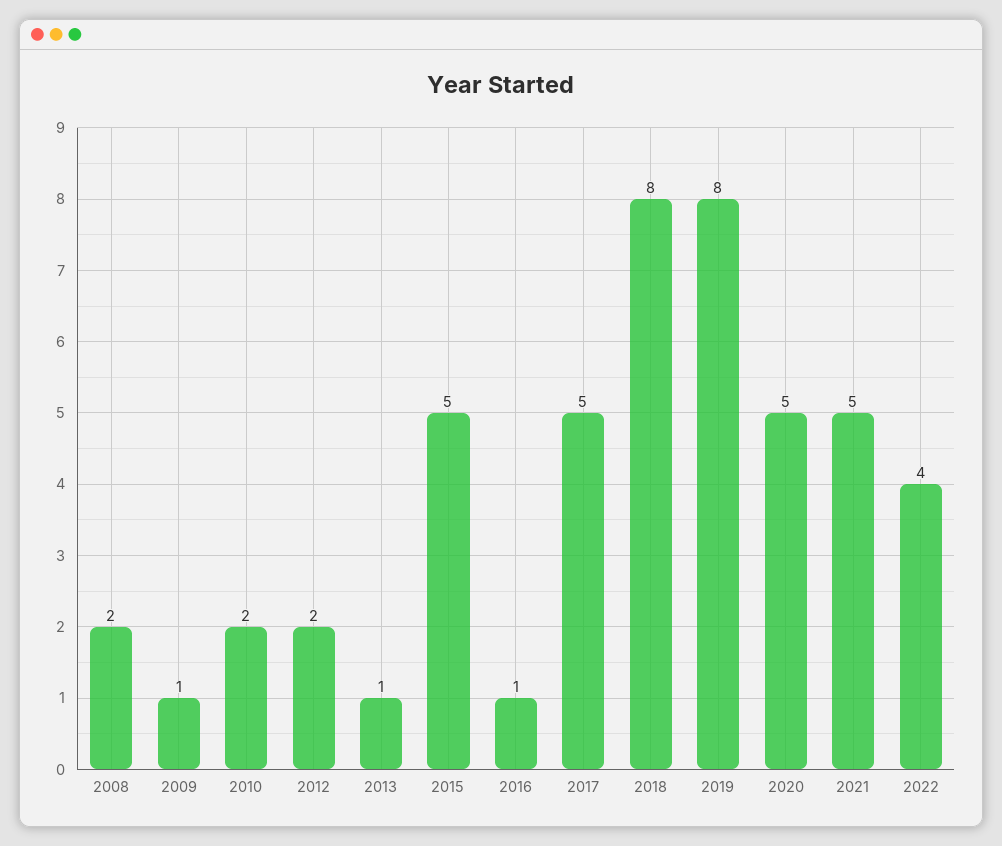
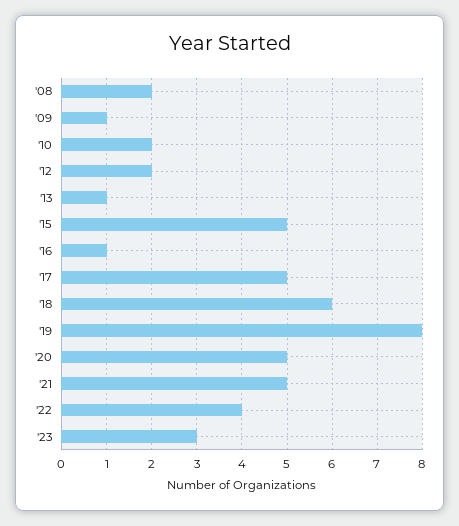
2018: 8 -> 6
'23: none -> 3

